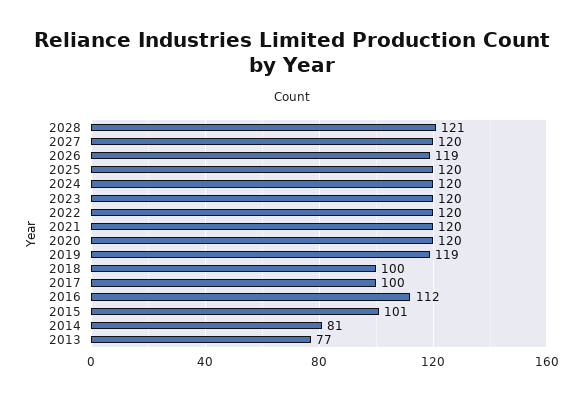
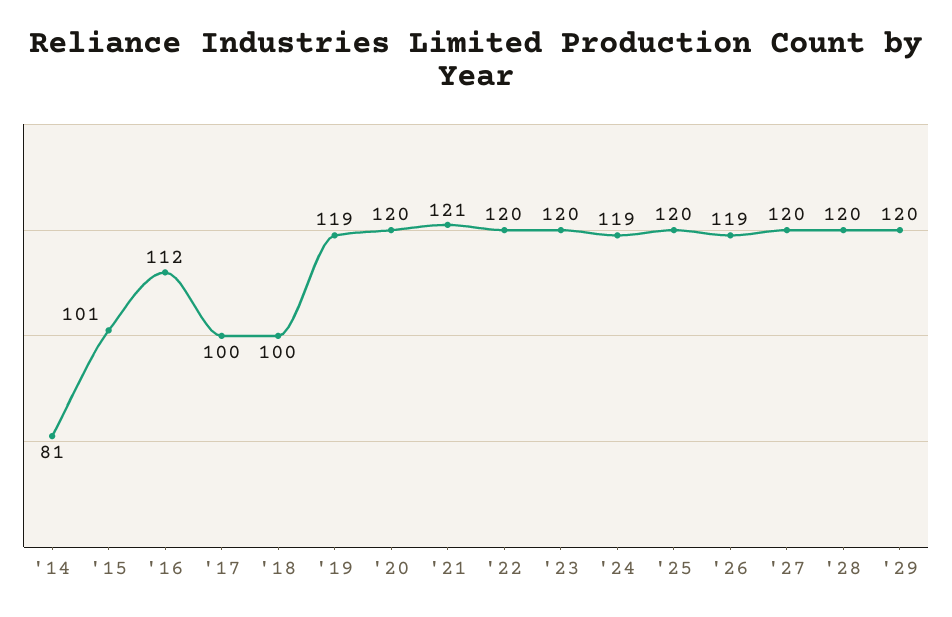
2028: 121 -> 120
2024: 120 -> 119
2021: 120 -> 121
2013: 77 -> none
'29: none -> 120

